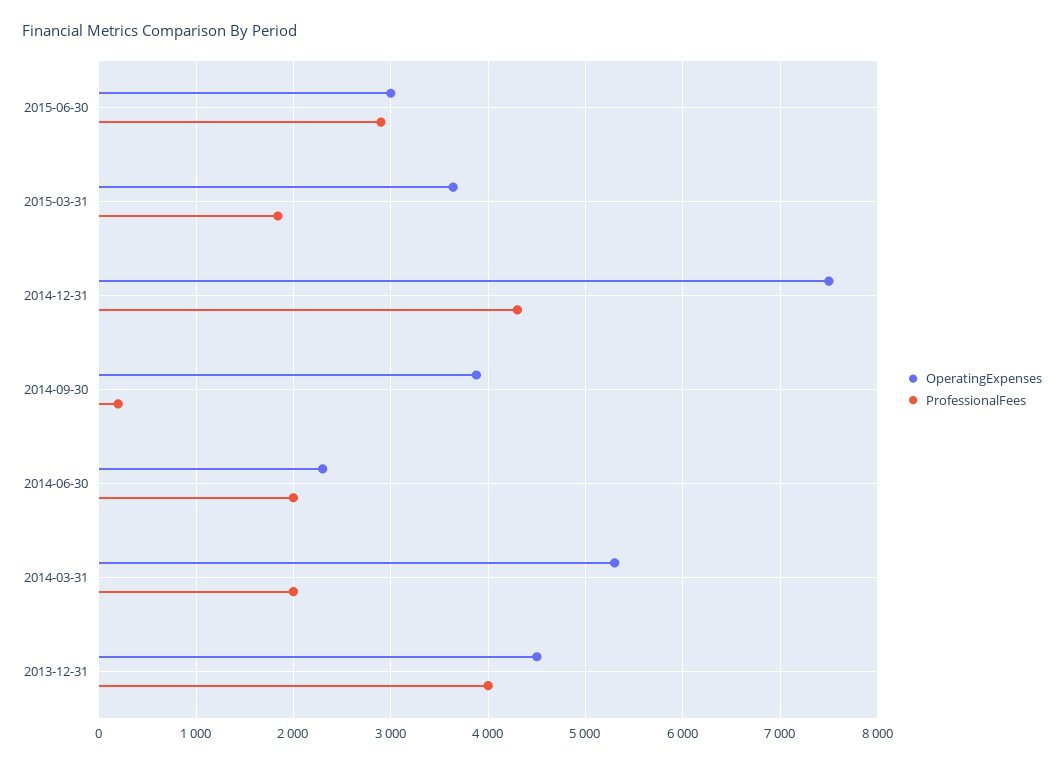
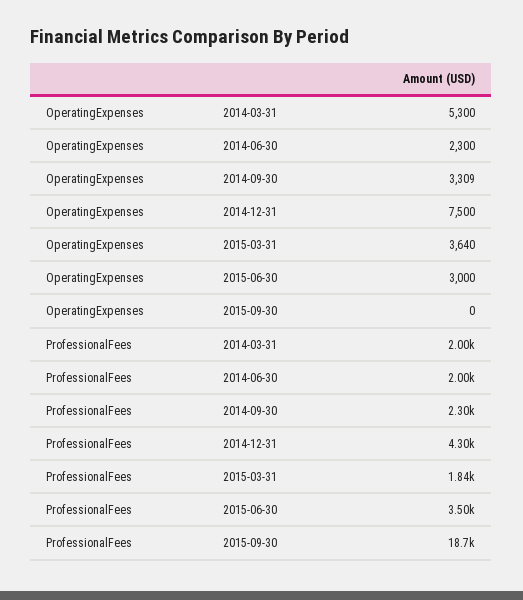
ProfessionalFees, 2015-06-30: 2900 -> 3500
OperatingExpenses, 2014-09-30: 3900 -> 3309
ProfessionalFees, 2014-09-30: 200 -> 2300
OperatingExpenses, 2013-12-31: 4500 -> none
ProfessionalFees, 2013-12-31: 4000 -> none
OperatingExpenses, 2015-09-30: none -> 0
ProfessionalFees, 2015-09-30: none -> 18700

